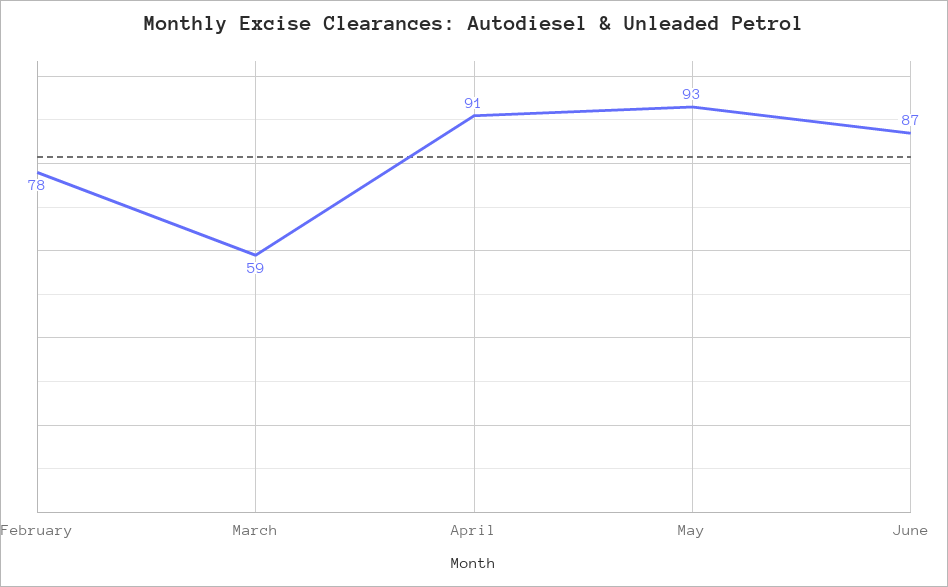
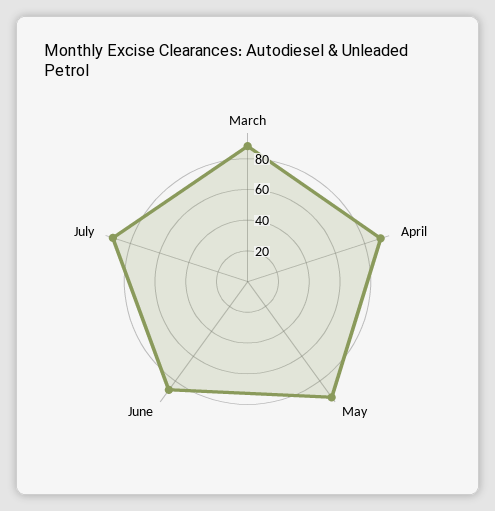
February: 78 -> none
March: 59 -> 90
July: none -> 90

